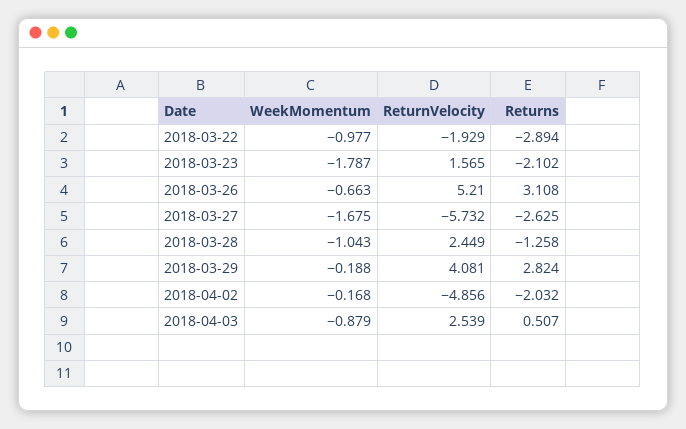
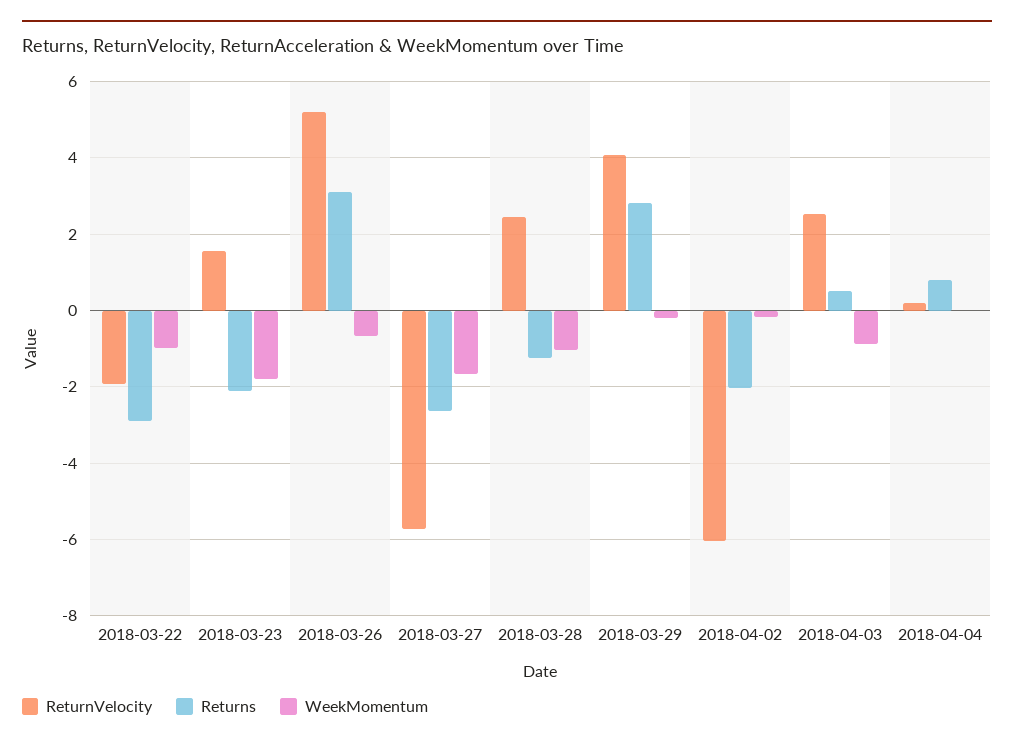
ReturnVelocity, 2018-04-02: -4.856 -> -6
ReturnVelocity, 2018-04-04: none -> 0.2
Returns, 2018-04-04: none -> 0.8
WeekMomentum, 2018-04-04: none -> 0

